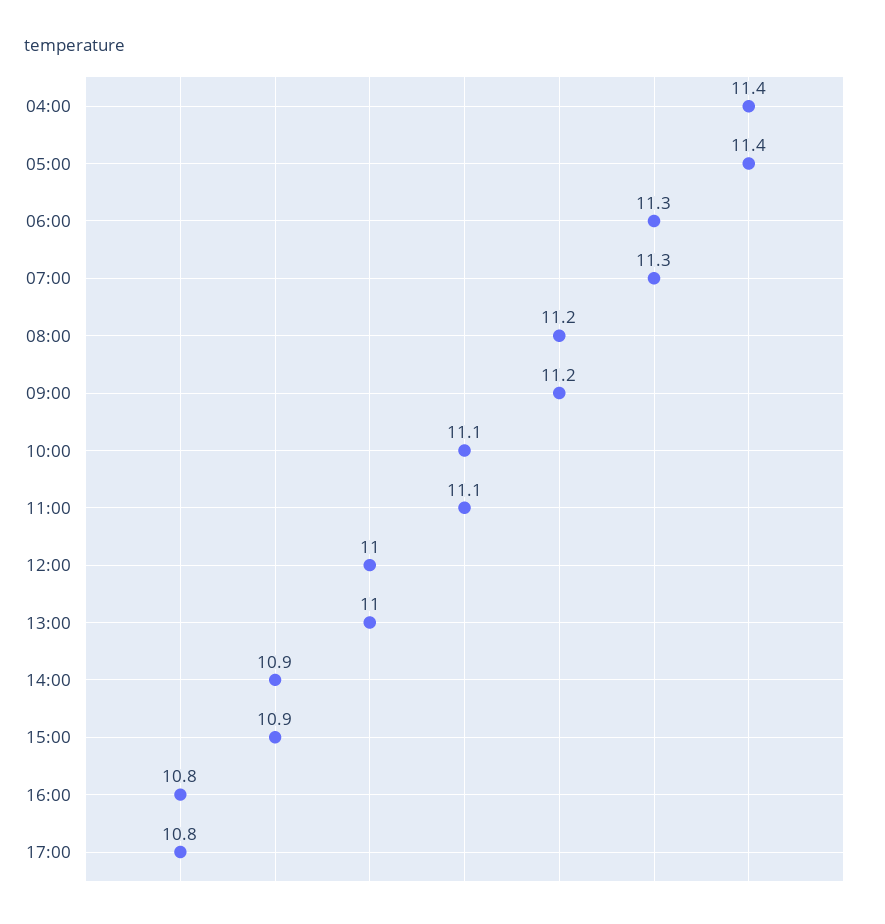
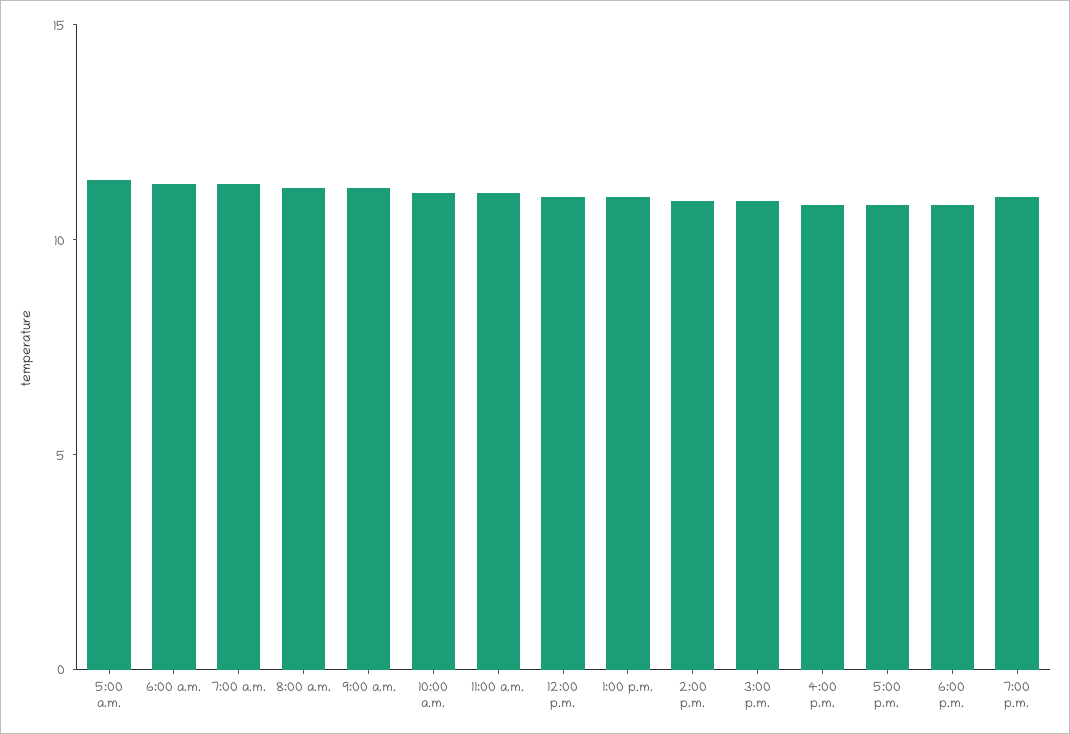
04:00: 11.4 -> none
6:00 p.m.: none -> 11
7:00 p.m.: none -> 11

